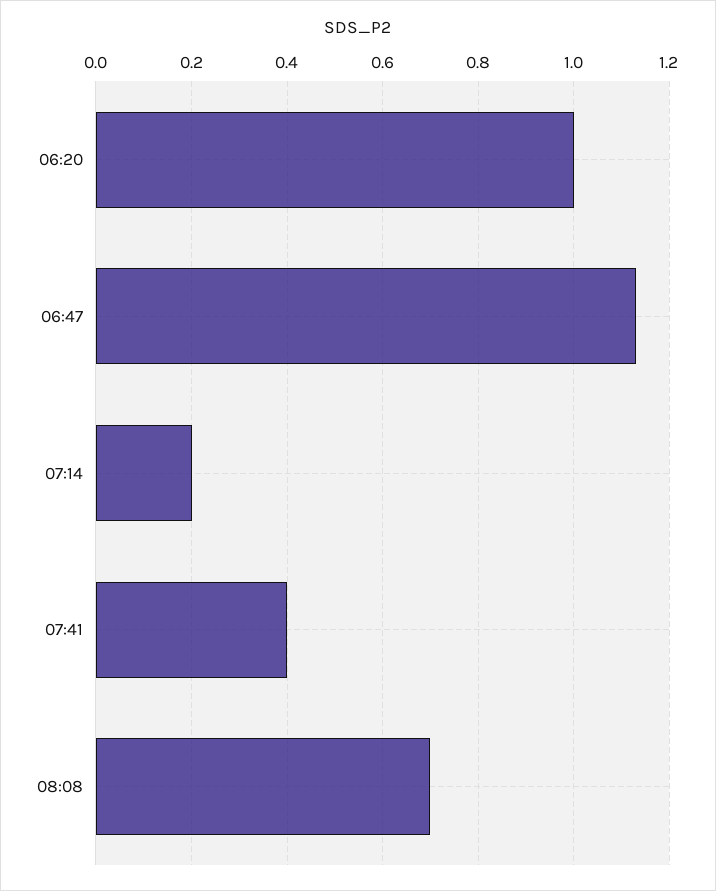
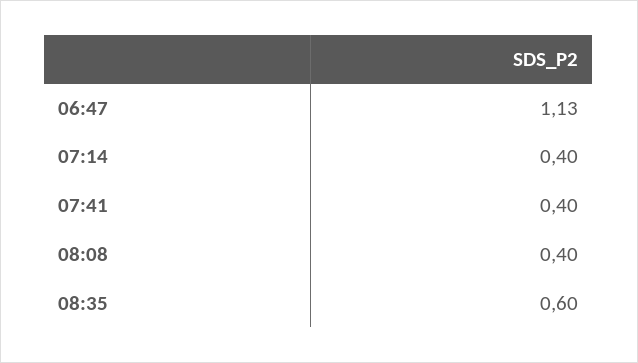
06:20: 1 -> none
07:14: 0.2 -> 0.4
08:08: 0.7 -> 0.4
08:35: none -> 0.6

